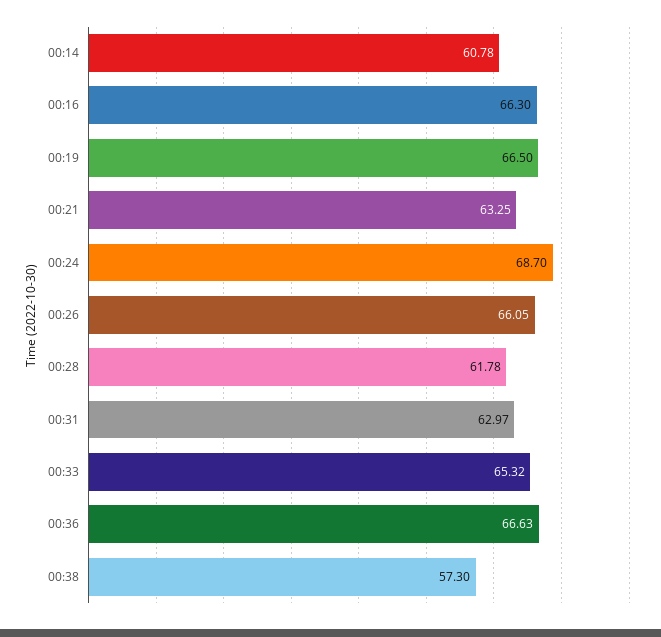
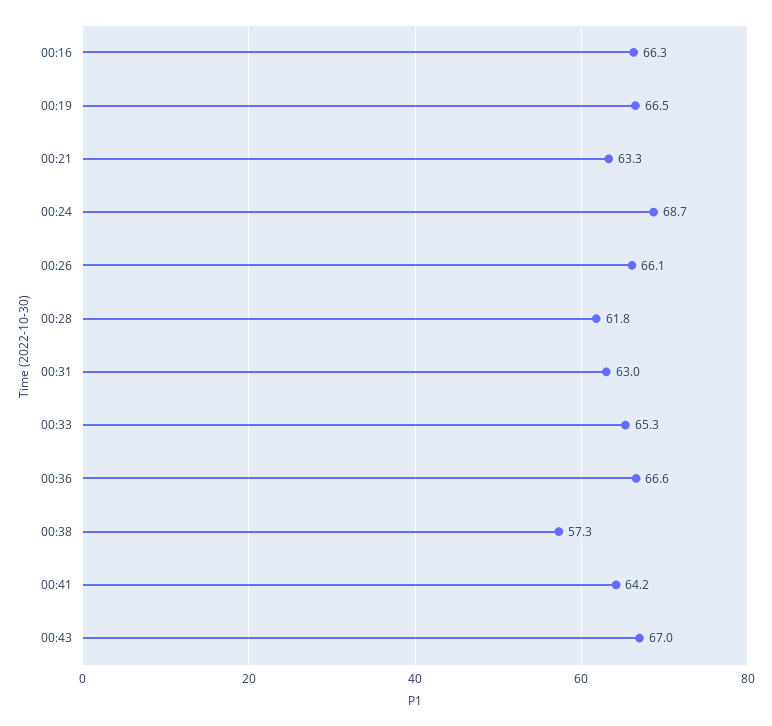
00:14: 60.78 -> none
00:41: none -> 64.2
00:43: none -> 67

